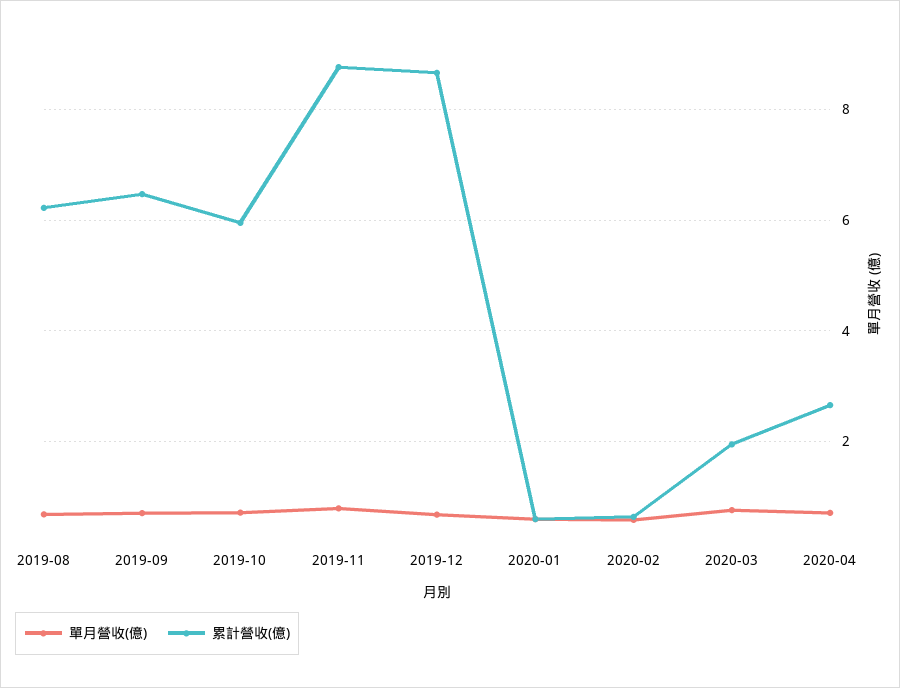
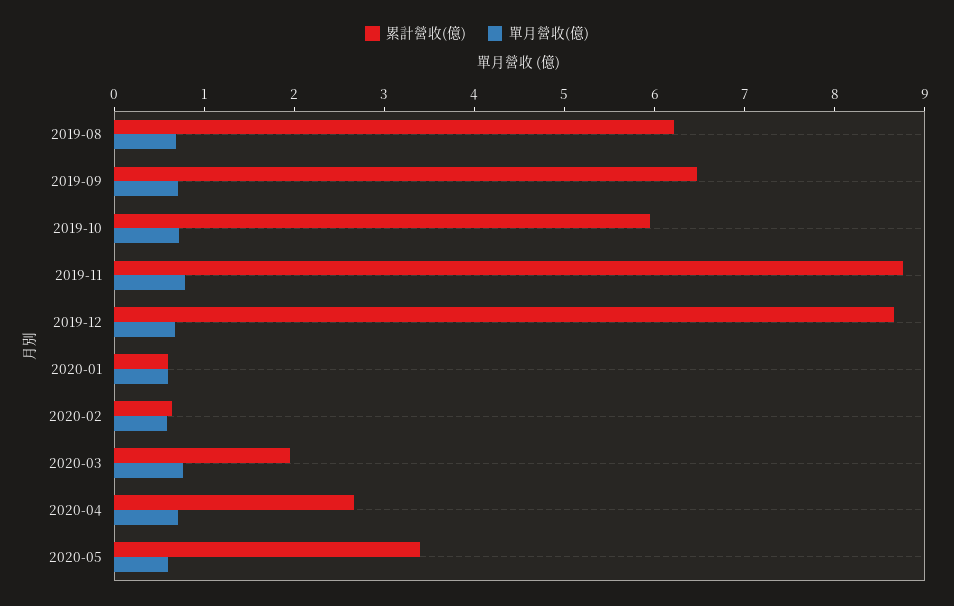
累計營收(億), 2020-05: none -> 3.4
單月營收(億), 2020-05: none -> 0.6

